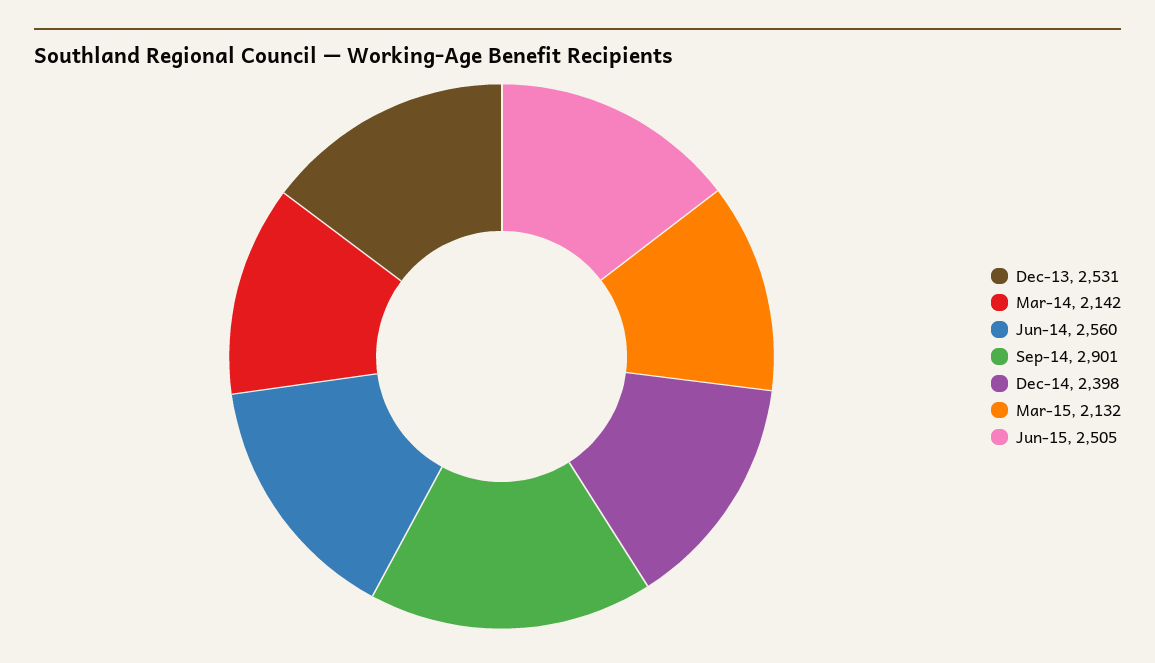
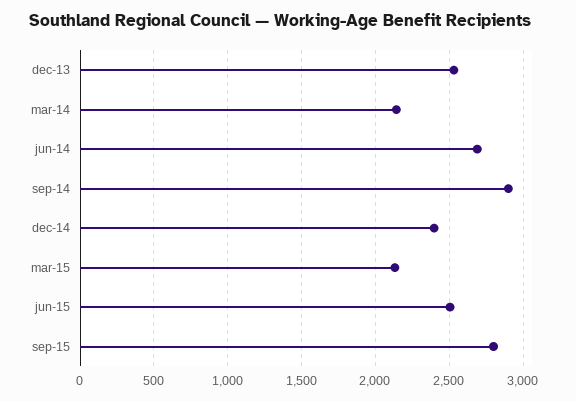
Jun-14: 2560 -> 2700
sep-15: none -> 2800

